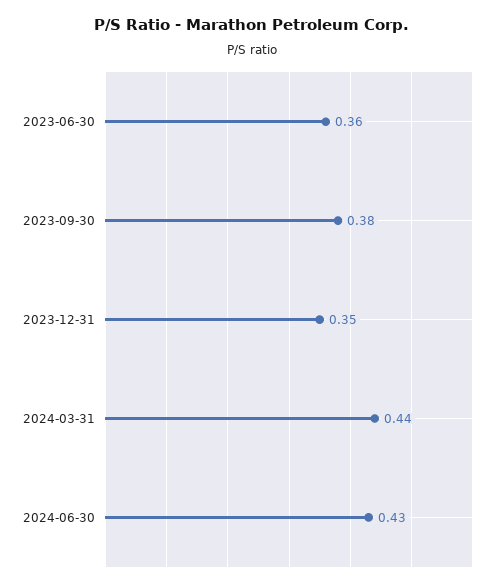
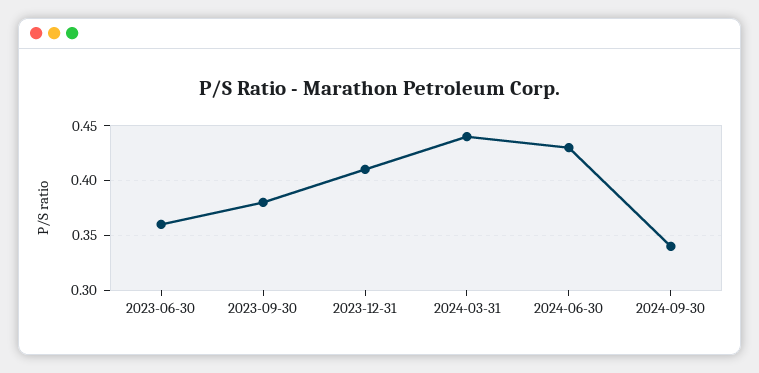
2023-12-31: 0.35 -> 0.41
2024-09-30: none -> 0.34

